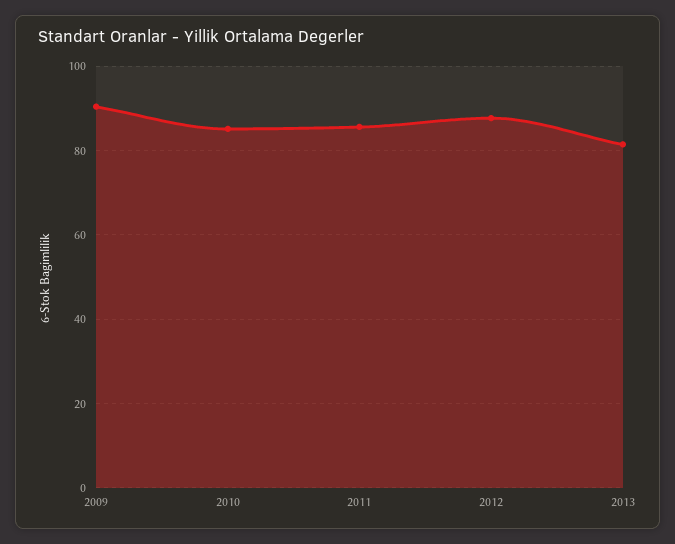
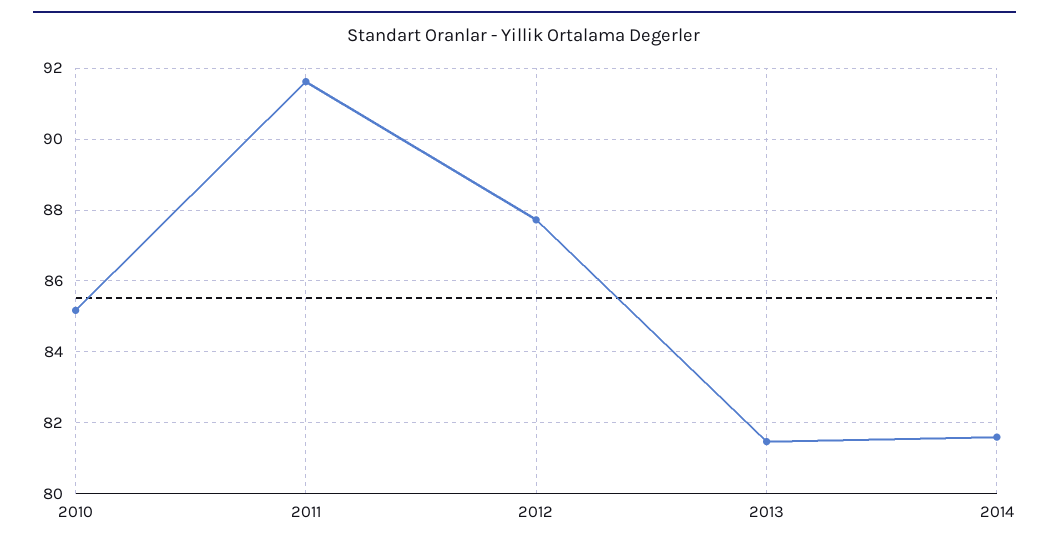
2009: 90 -> none
2011: 86 -> 91.6
2014: none -> 81.6

